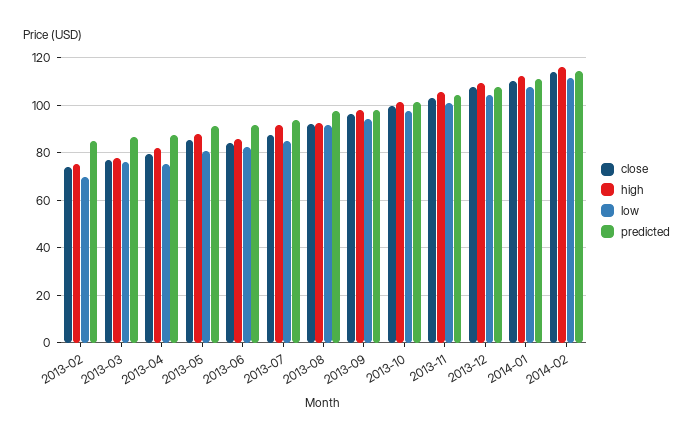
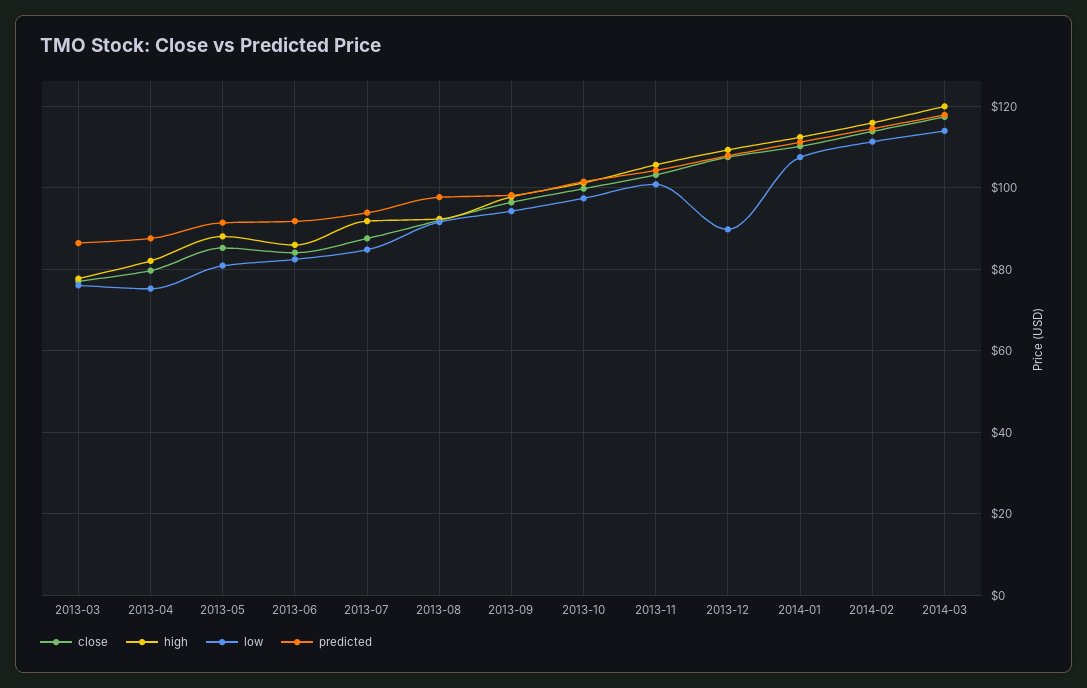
close, 2013-02: 75 -> none
high, 2013-02: 75 -> none
low, 2013-02: 70 -> none
predicted, 2013-02: 85 -> none
low, 2013-12: 105 -> 90
close, 2014-03: none -> 118
high, 2014-03: none -> 120
low, 2014-03: none -> 114
predicted, 2014-03: none -> 118

